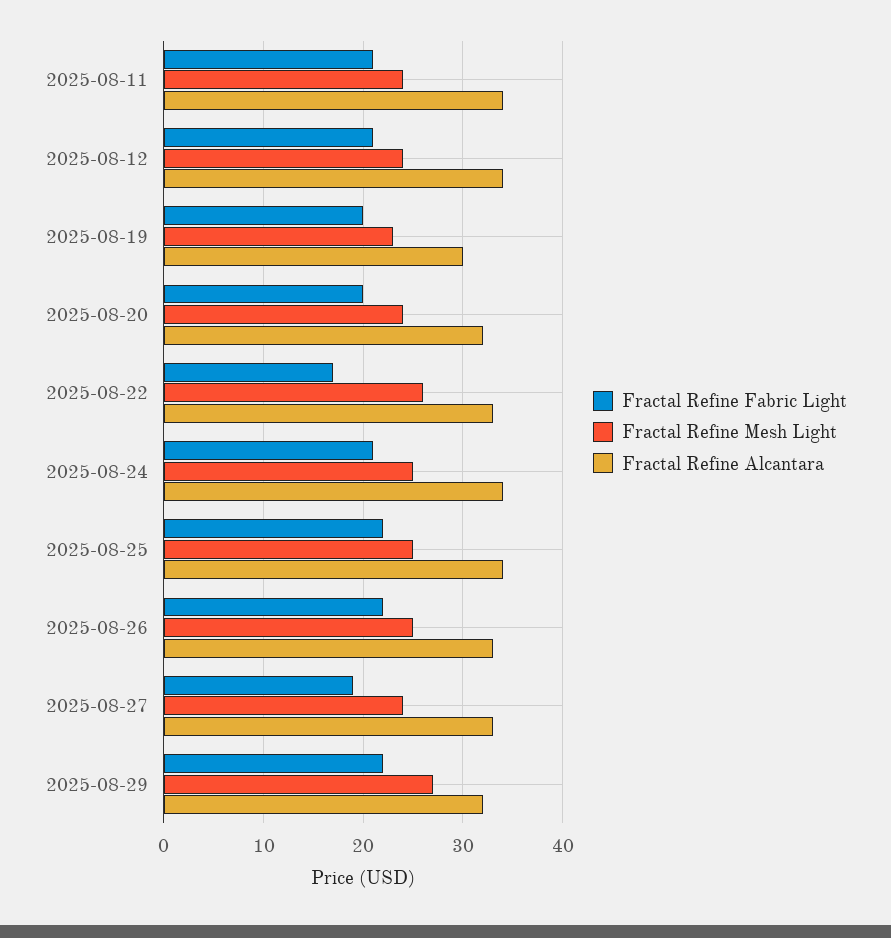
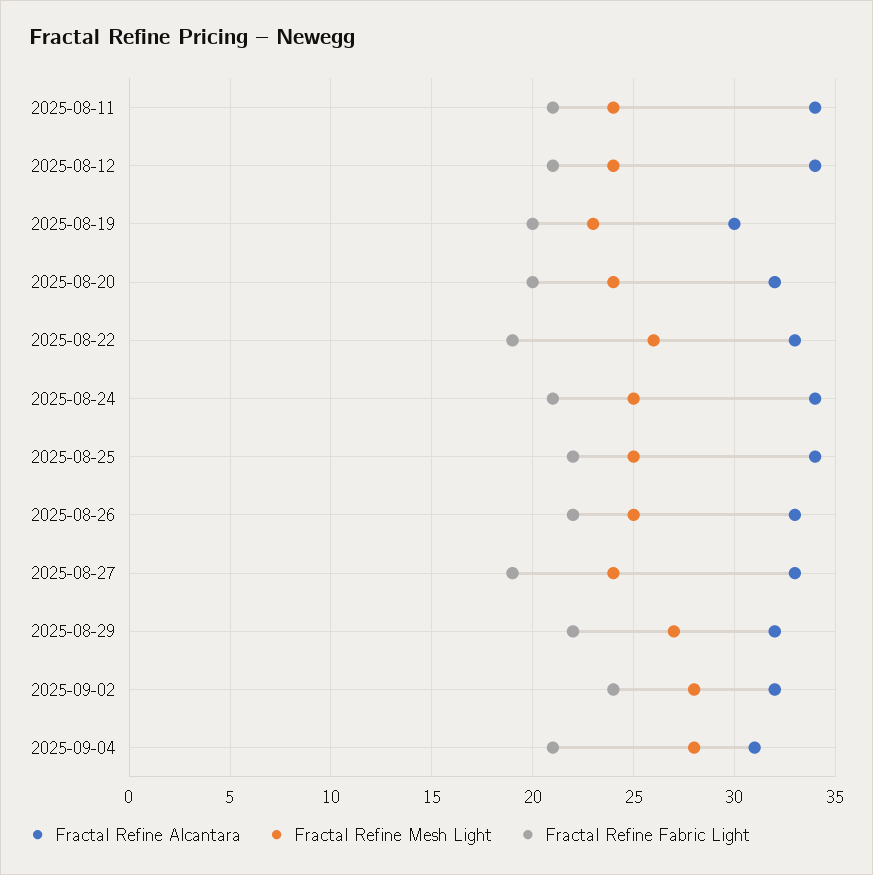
Fractal Refine Fabric Light, 2025-08-22: 17 -> 19
Fractal Refine Alcantara, 2025-09-02: none -> 32
Fractal Refine Mesh Light, 2025-09-02: none -> 28
Fractal Refine Fabric Light, 2025-09-02: none -> 24
Fractal Refine Alcantara, 2025-09-04: none -> 31
Fractal Refine Mesh Light, 2025-09-04: none -> 28
Fractal Refine Fabric Light, 2025-09-04: none -> 21

